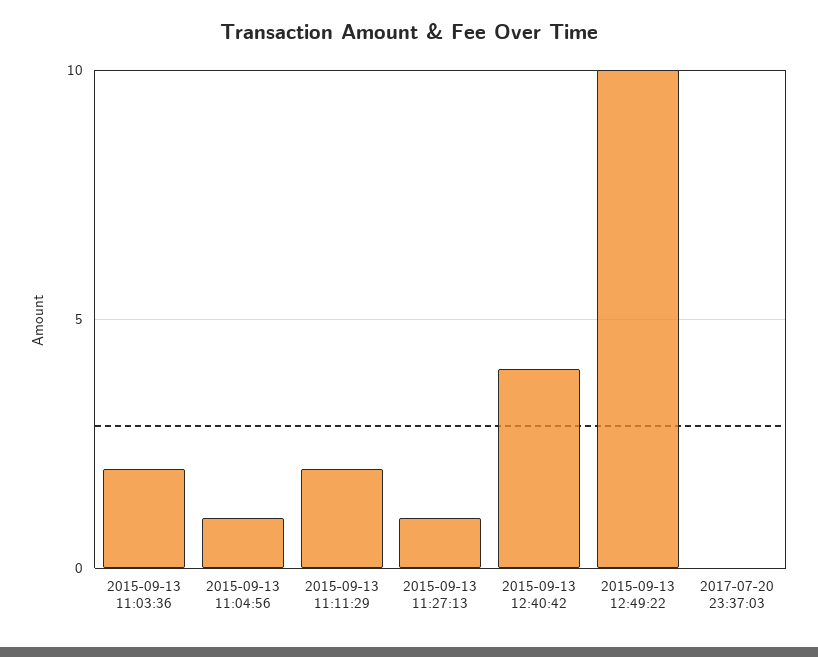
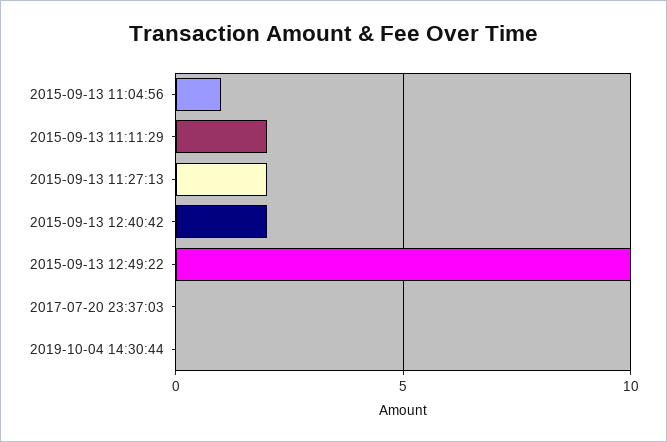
2015-09-13 11:03:36: 2 -> none
2015-09-13 11:27:13: 1 -> 2
2015-09-13 12:40:42: 4 -> 2
2019-10-04 14:30:44: none -> 0

